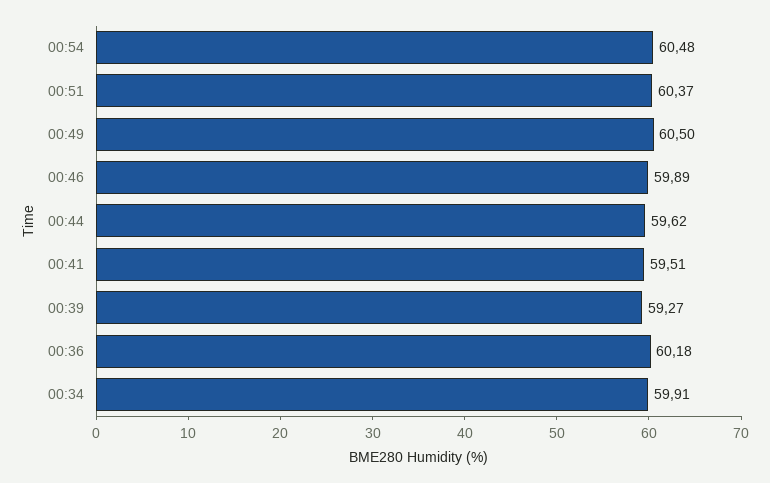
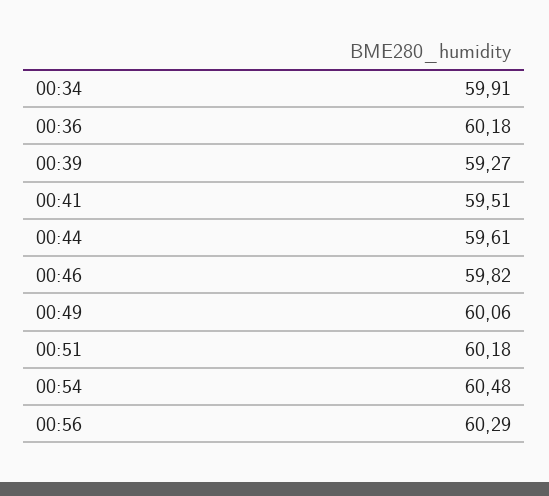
00:51: 60.37 -> 60.18
00:49: 60.5 -> 60.06
00:46: 59.89 -> 59.82
00:44: 59.62 -> 59.61
00:56: none -> 60.29

